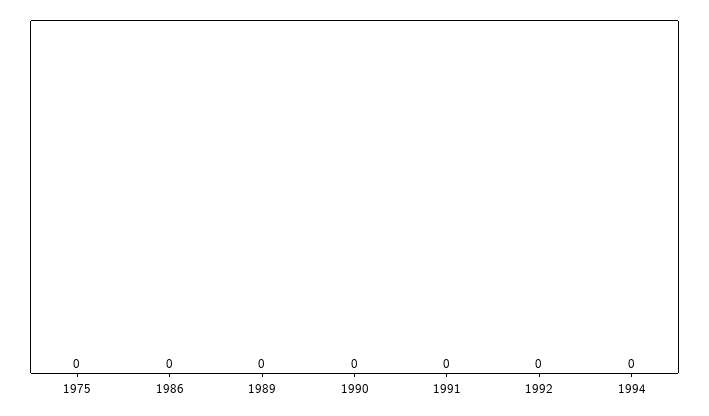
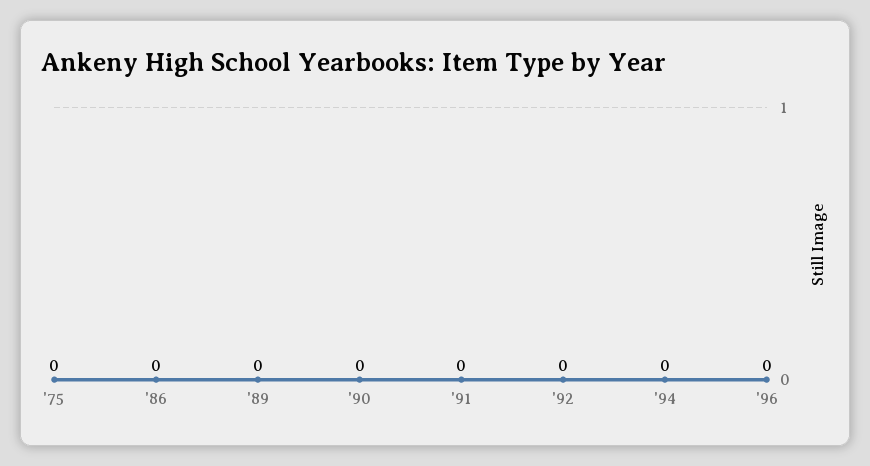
'96: none -> 0

